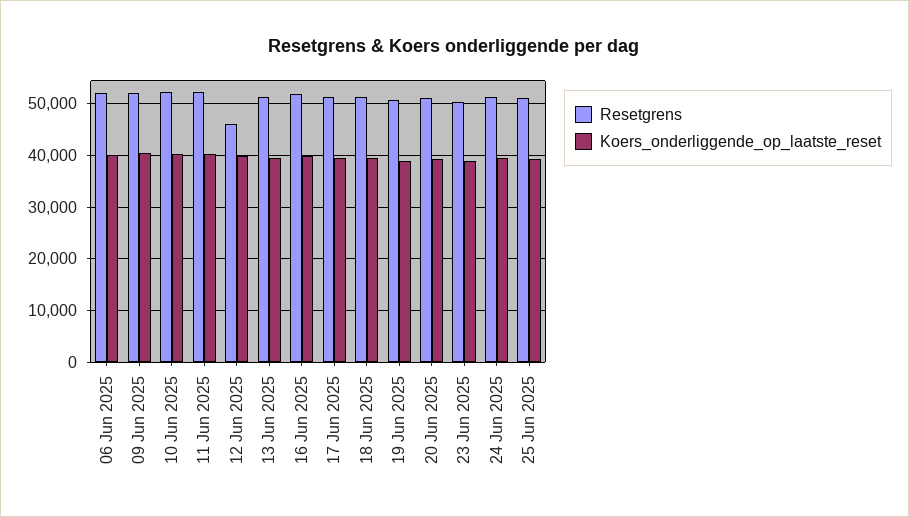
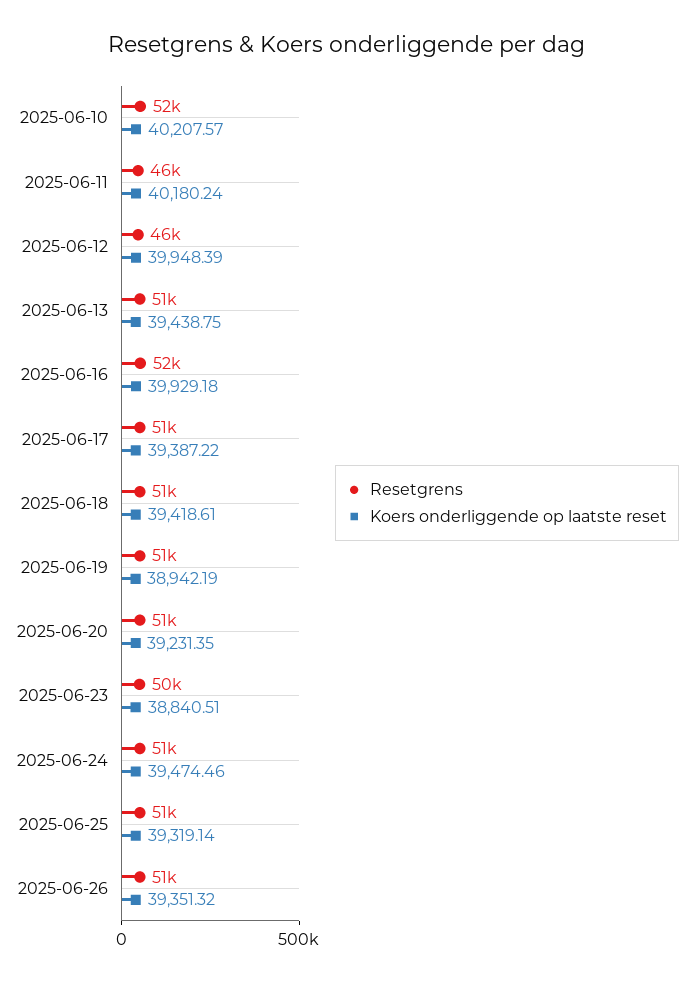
Resetgrens, 06 Jun 2025: 52000 -> none
Koers_onderliggende_op_laatste_reset, 06 Jun 2025: 40000 -> none
Resetgrens, 09 Jun 2025: 52000 -> none
Koers_onderliggende_op_laatste_reset, 09 Jun 2025: 40000 -> none
Resetgrens, 11 Jun 2025: 52000 -> 46000
Resetgrens, 2025-06-26: none -> 51000
Koers_onderliggende_op_laatste_reset, 2025-06-26: none -> 39351.32

